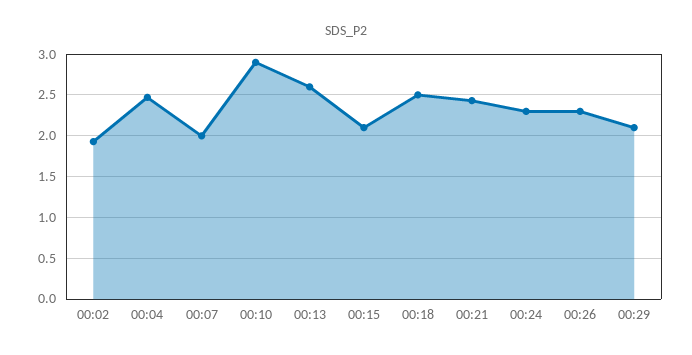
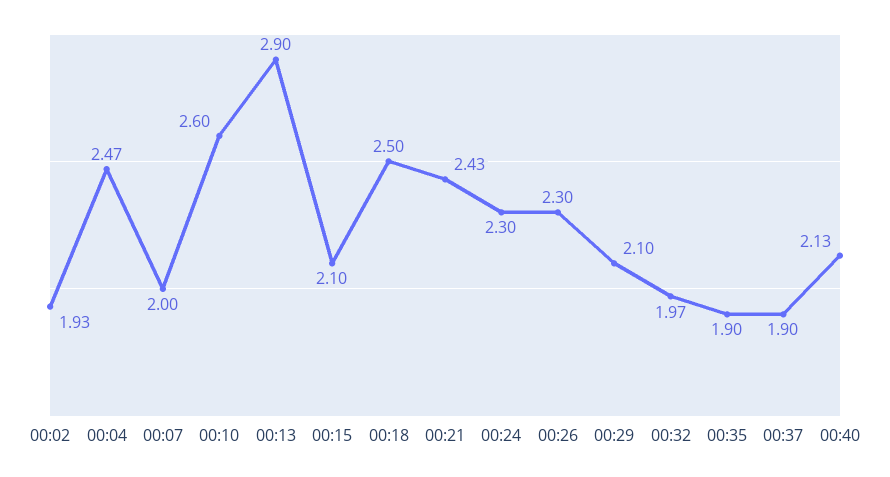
00:10: 2.9 -> 2.6
00:13: 2.6 -> 2.9
00:32: none -> 1.97
00:35: none -> 1.9
00:37: none -> 1.9
00:40: none -> 2.13

